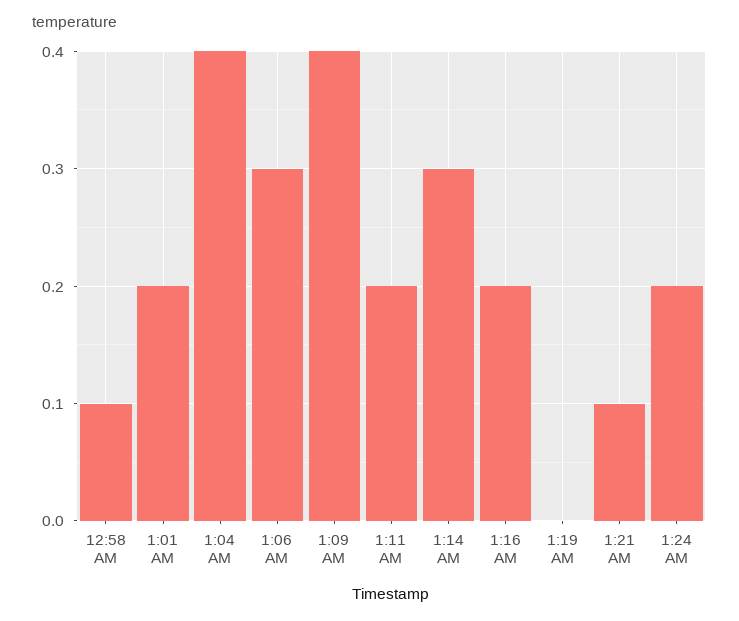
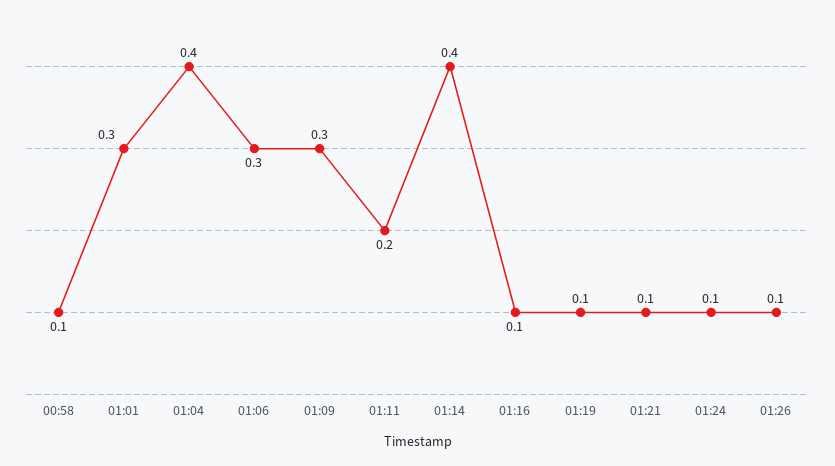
1:01 AM: 0.2 -> 0.3
1:09 AM: 0.4 -> 0.3
1:14 AM: 0.3 -> 0.4
1:16 AM: 0.2 -> 0.1
1:19 AM: 0 -> 0.1
1:24 AM: 0.2 -> 0.1
01:26: none -> 0.1

